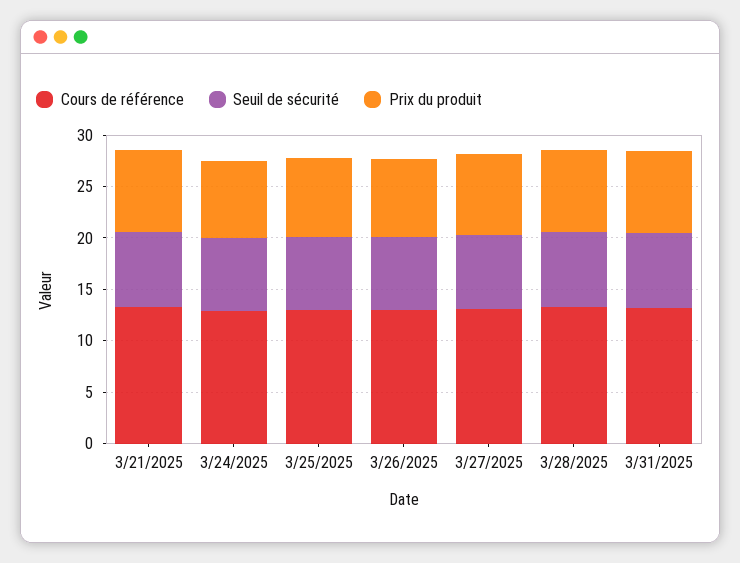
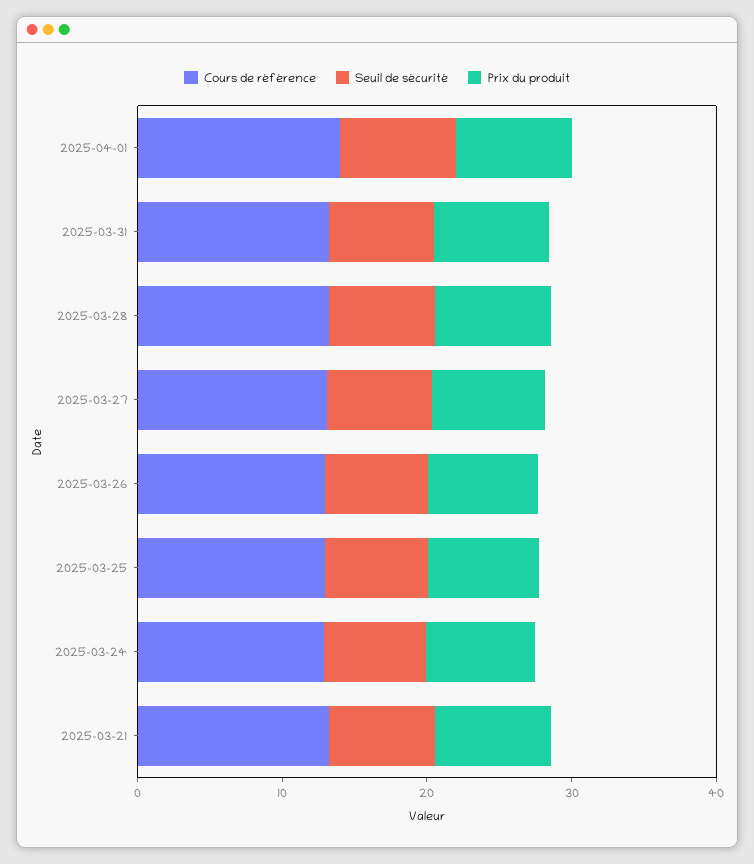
Cours de référence, 2025-04-01: none -> 14
Seuil de sécurité, 2025-04-01: none -> 8
Prix du produit, 2025-04-01: none -> 8

